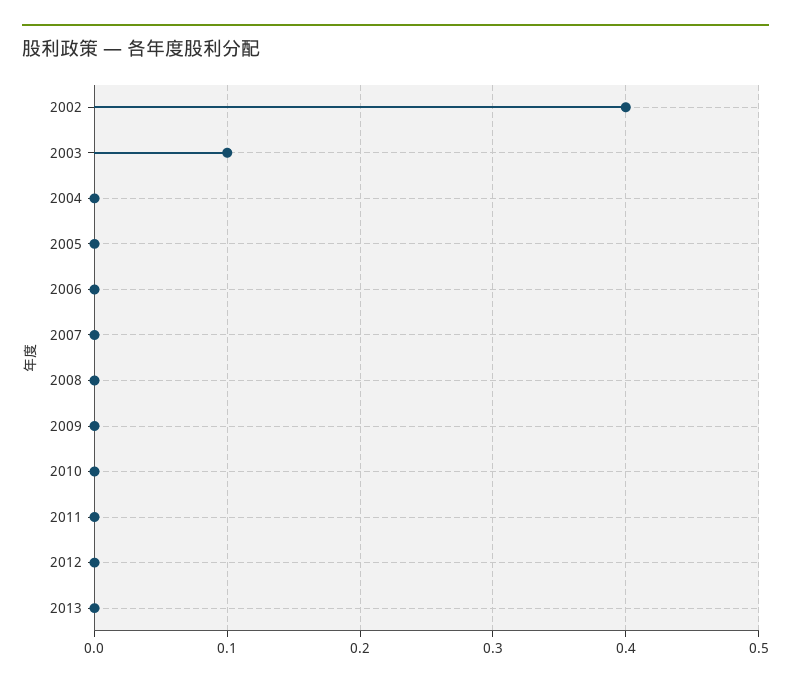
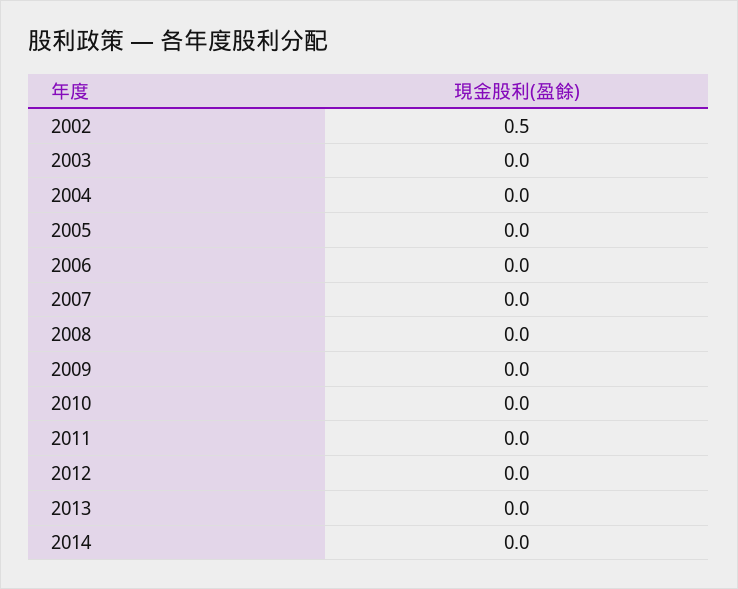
2002: 0.4 -> 0.5
2003: 0.1 -> 0
2014: none -> 0

